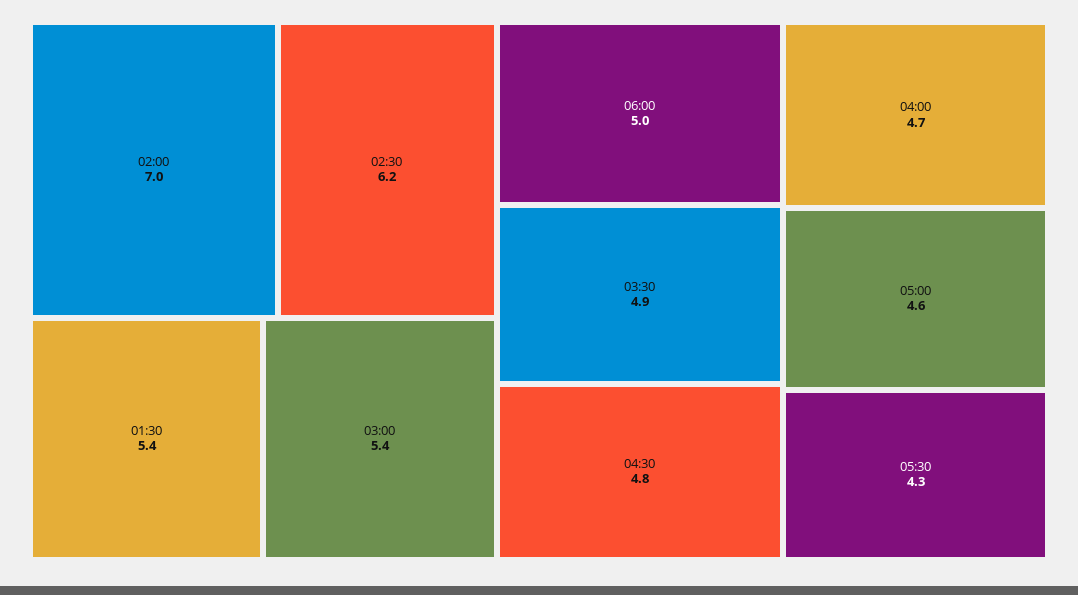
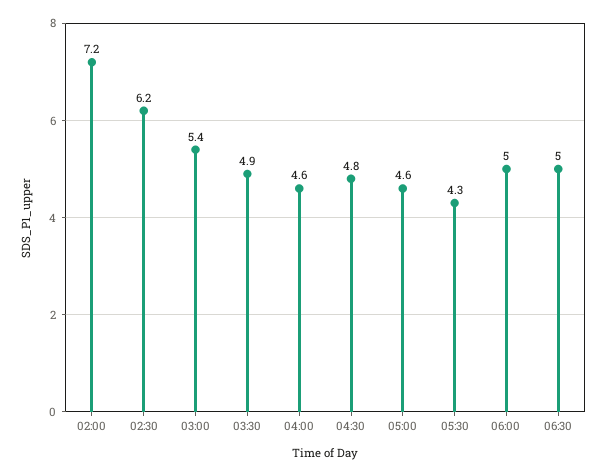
02:00: 7 -> 7.2
01:30: 5.4 -> none
04:00: 4.7 -> 4.6
06:30: none -> 5

